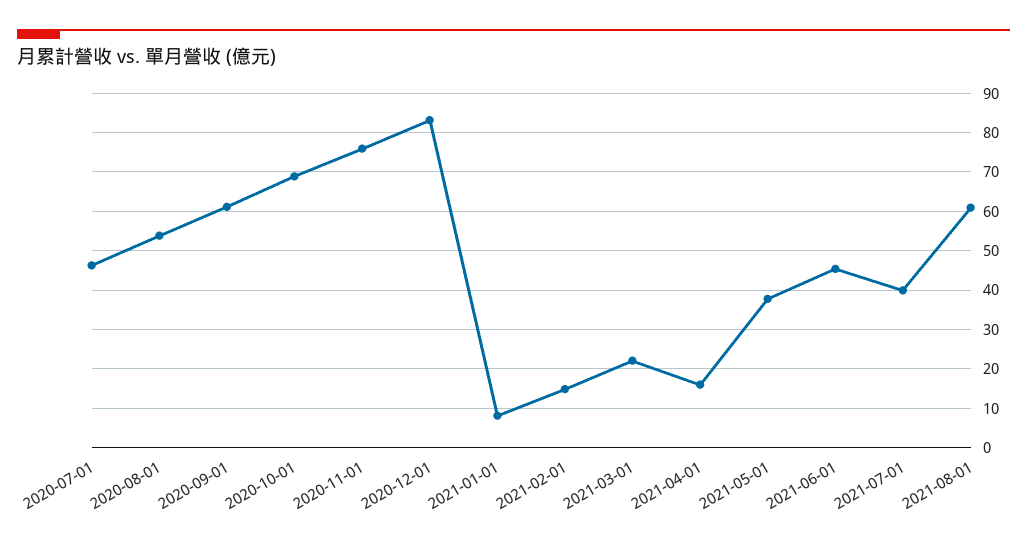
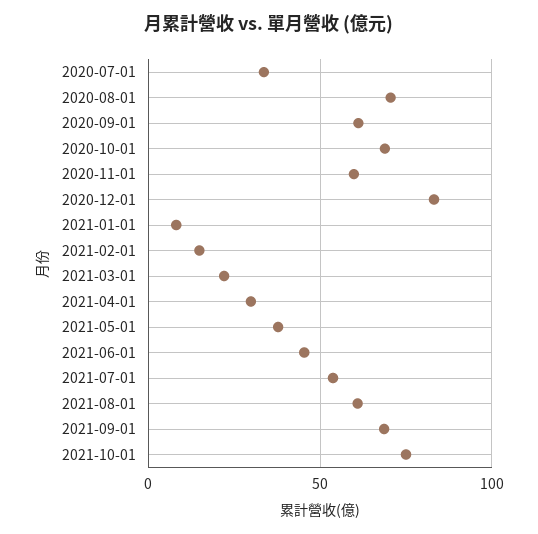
2020-07-01: 46 -> 35
2020-08-01: 54 -> 70
2020-11-01: 76 -> 60
2021-04-01: 16 -> 30
2021-07-01: 40 -> 55
2021-09-01: none -> 70
2021-10-01: none -> 75

